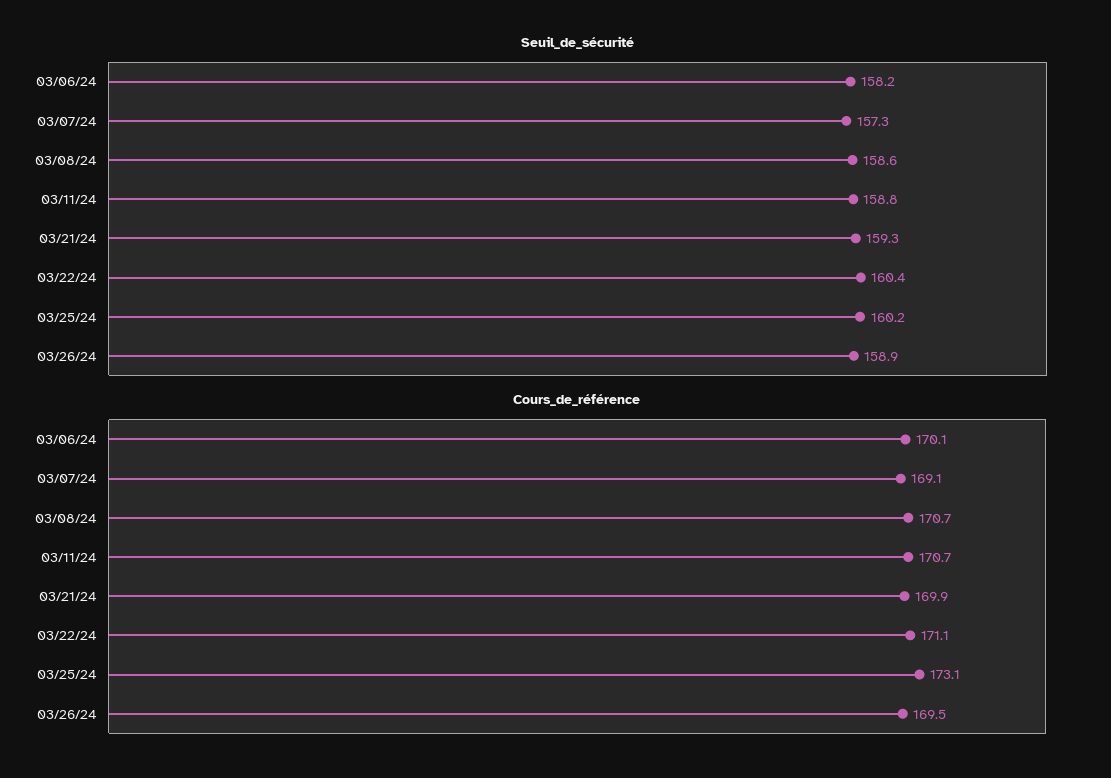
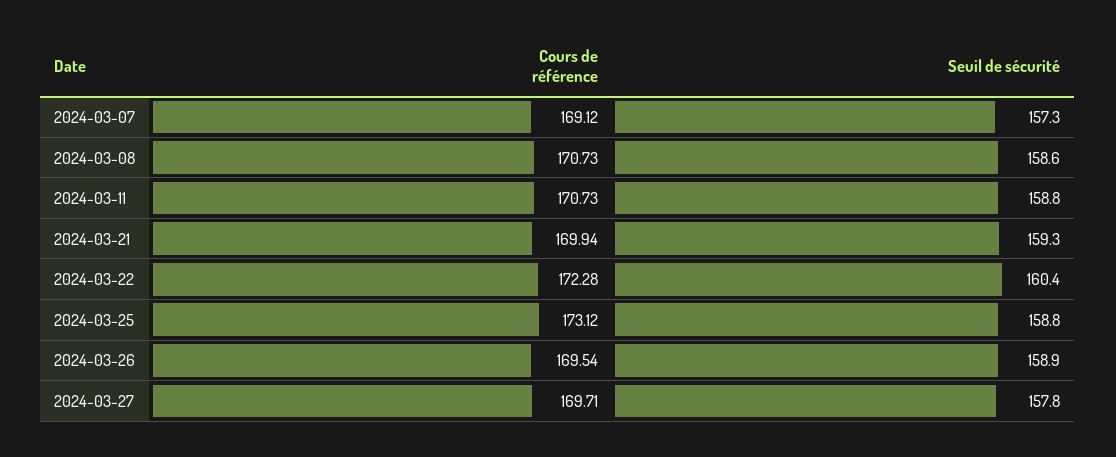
Seuil_de_sécurité, 03/06/24: 158.2 -> none
Seuil_de_sécurité, 03/25/24: 160.2 -> 158.8
Cours_de_référence, 03/06/24: 170.1 -> none
Cours_de_référence, 03/22/24: 171.1 -> 172.28
Cours_de_référence, 2024-03-27: none -> 169.71
Seuil_de_sécurité, 2024-03-27: none -> 157.8

